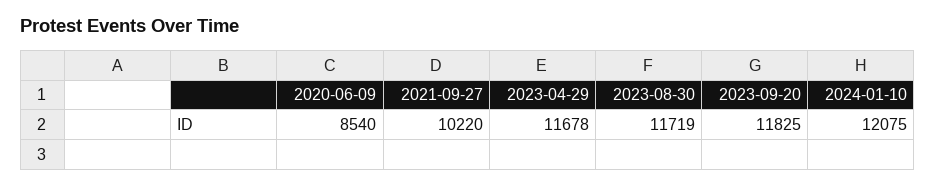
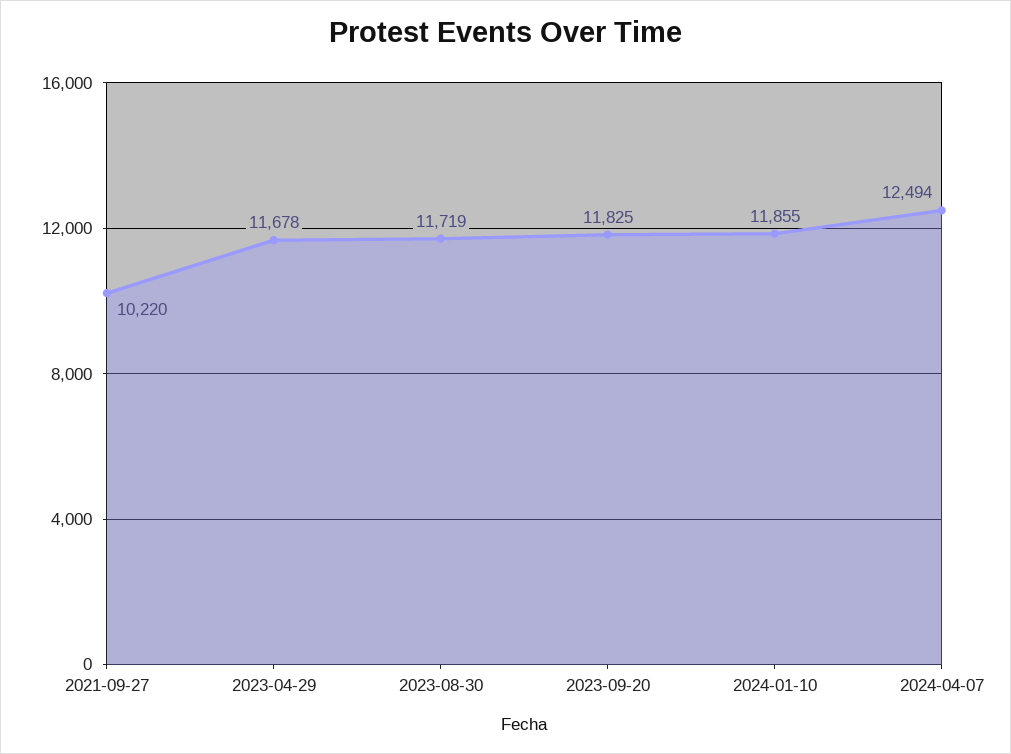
2020-06-09: 8540 -> none
2024-01-10: 12075 -> 11855
2024-04-07: none -> 12494

